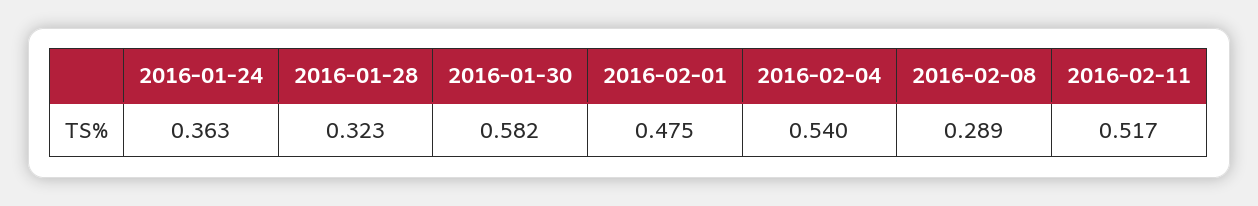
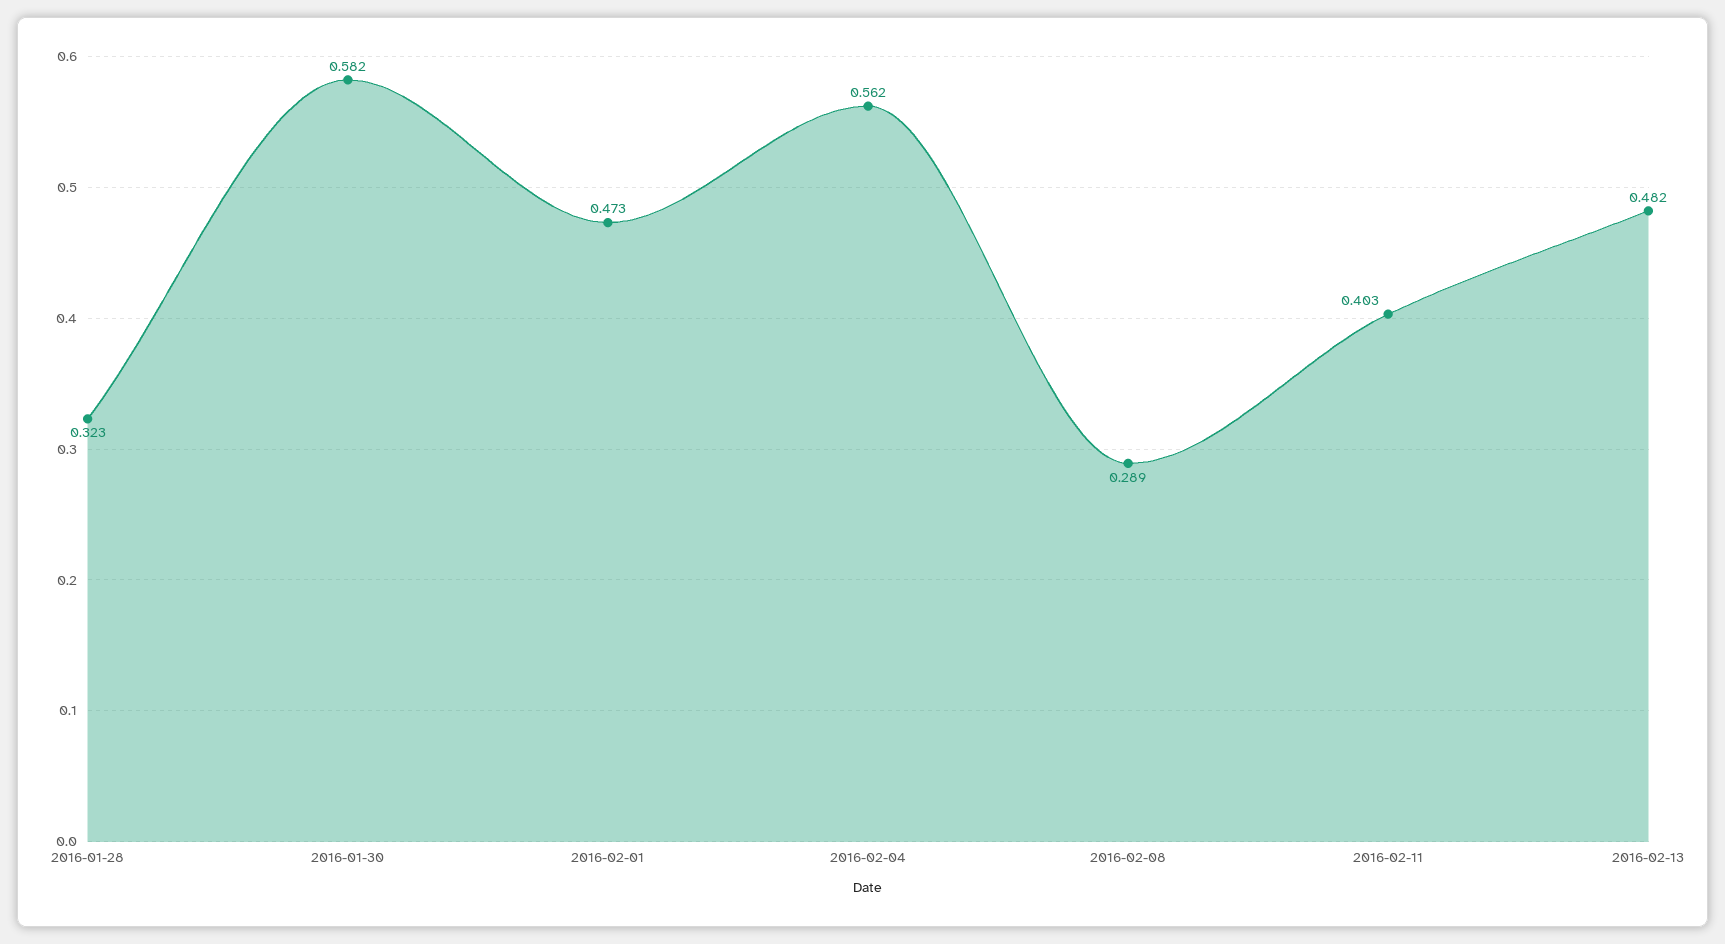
2016-01-24: 0.363 -> none
2016-02-01: 0.475 -> 0.473
2016-02-04: 0.54 -> 0.562
2016-02-11: 0.517 -> 0.403
2016-02-13: none -> 0.482

